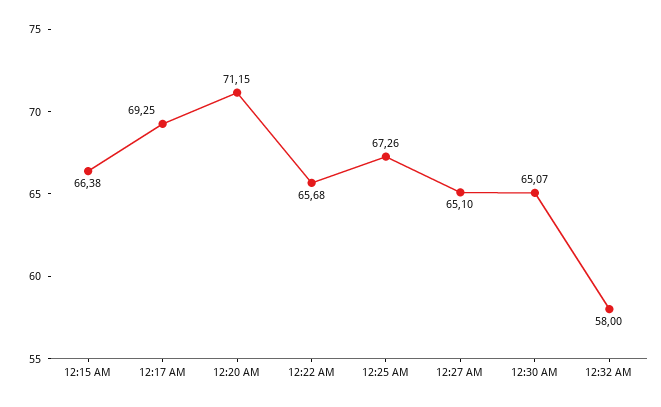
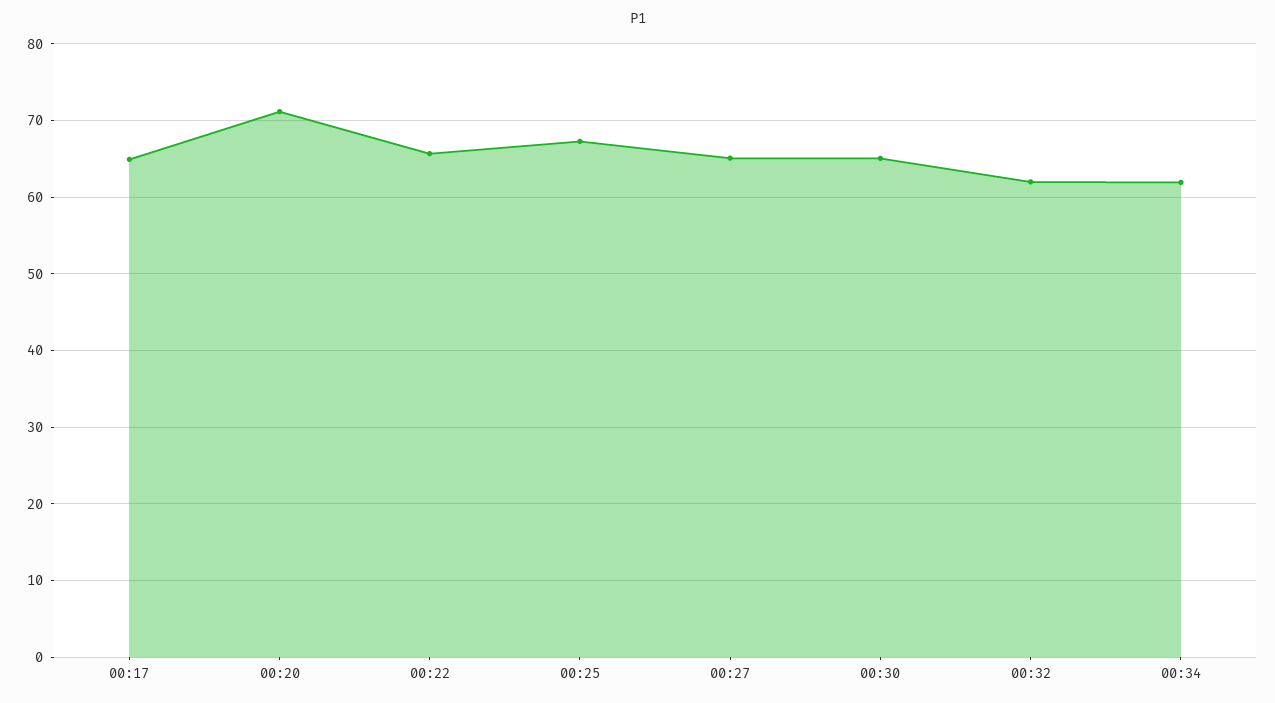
12:15 AM: 66.38 -> none
12:17 AM: 69.25 -> 65
12:32 AM: 58 -> 62
00:34: none -> 62

